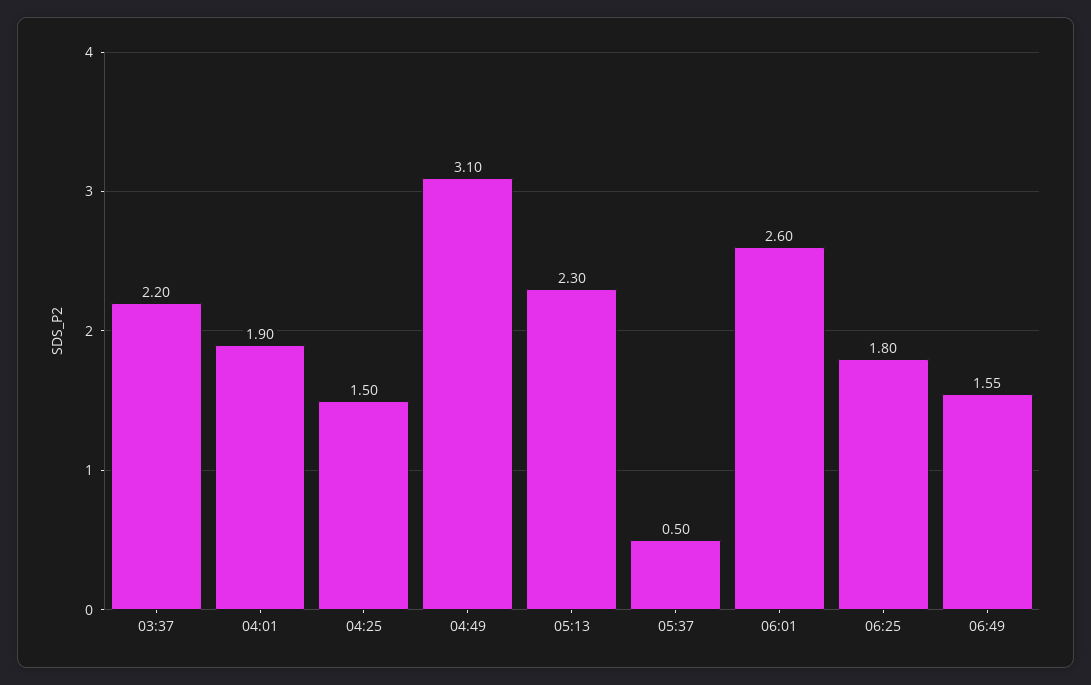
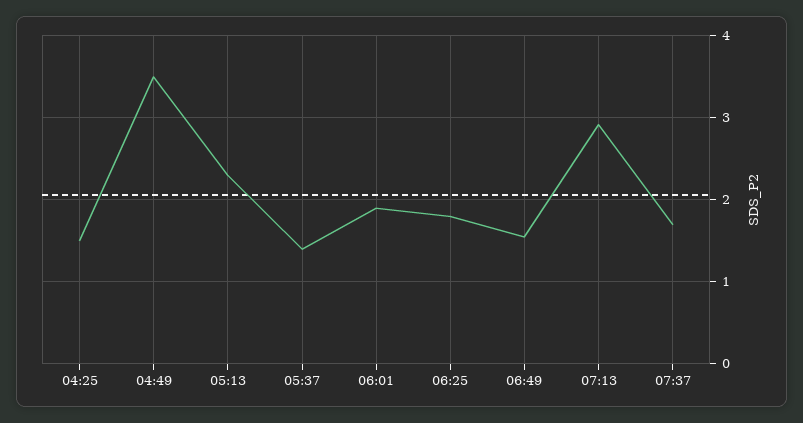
03:37: 2.2 -> none
04:01: 1.9 -> none
04:49: 3.1 -> 3.5
05:37: 0.5 -> 1.4
06:01: 2.6 -> 1.9
07:13: none -> 2.9
07:37: none -> 1.7

